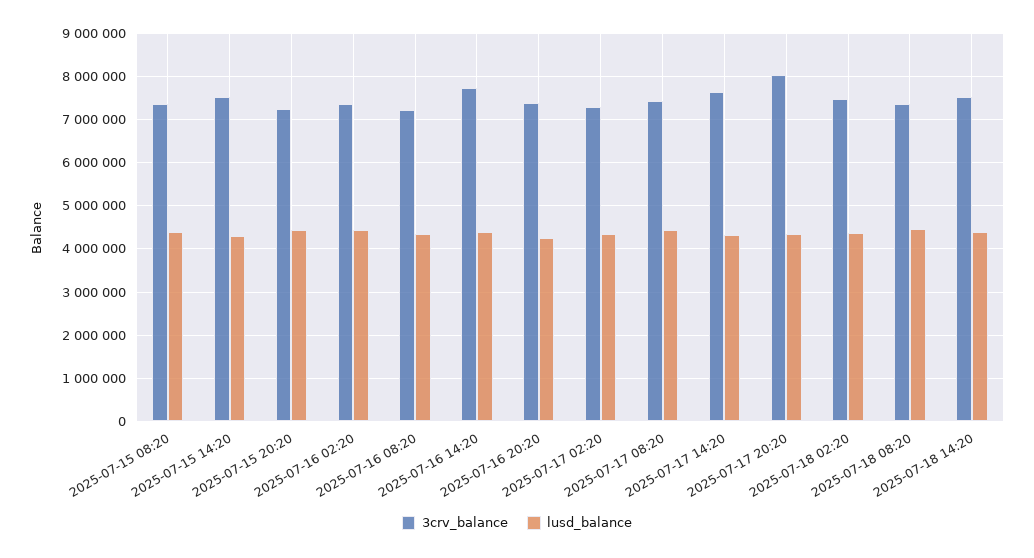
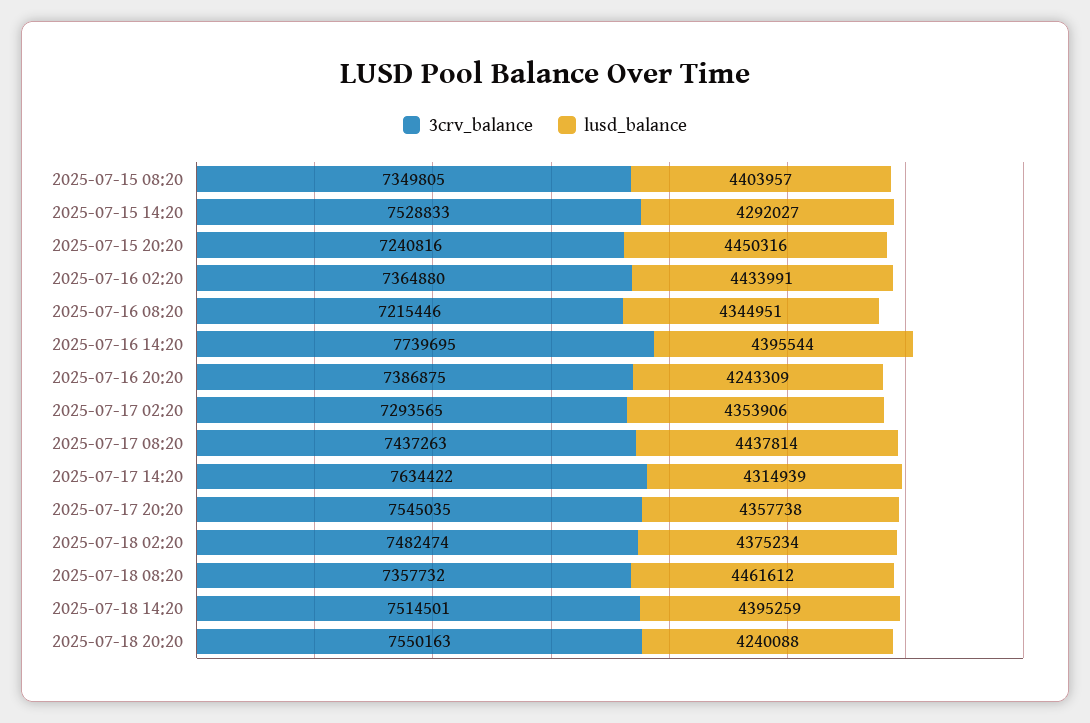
3crv_balance, 2025-07-17 20:20: 8000000 -> 7545035
3crv_balance, 2025-07-18 20:20: none -> 7550163
lusd_balance, 2025-07-18 20:20: none -> 4240088

